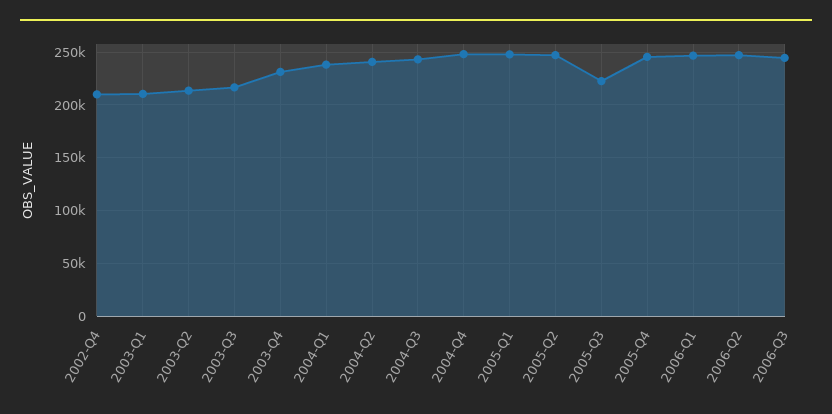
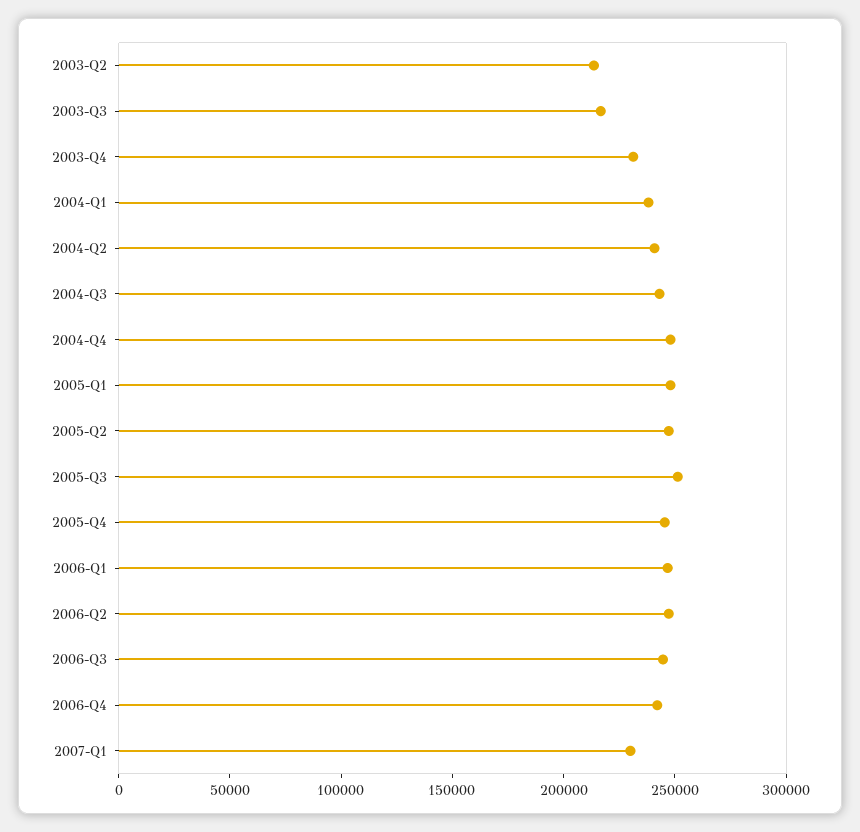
2002-Q4: 210000 -> none
2003-Q1: 210000 -> none
2005-Q3: 220000 -> 250000
2006-Q4: none -> 240000
2007-Q1: none -> 230000

